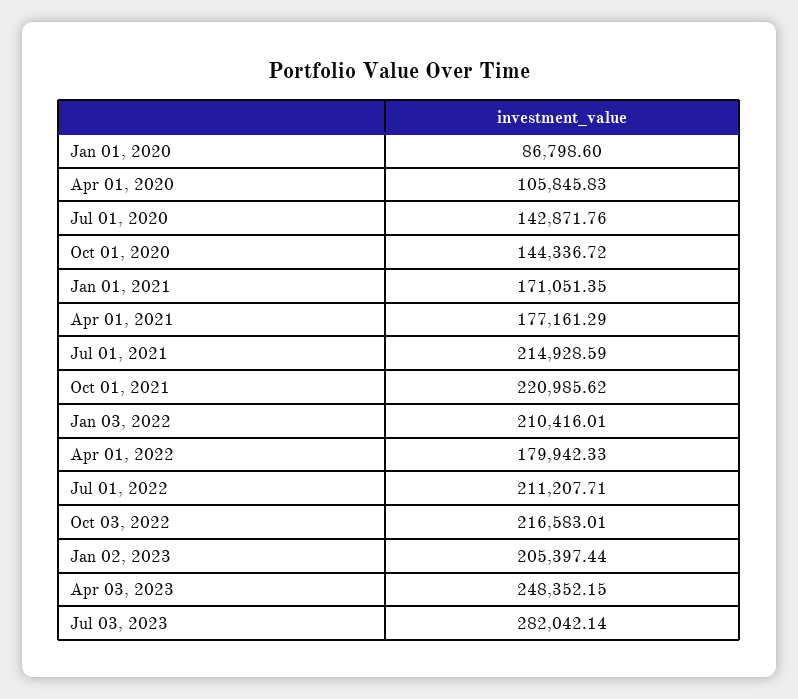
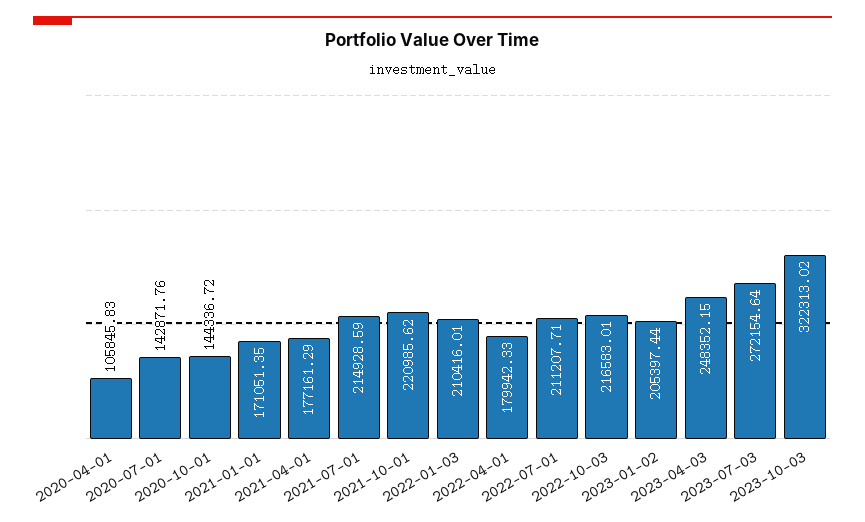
Jan 01, 2020: 86798.6 -> none
Jul 03, 2023: 282042.14 -> 272154.64
2023-10-03: none -> 322313.02

